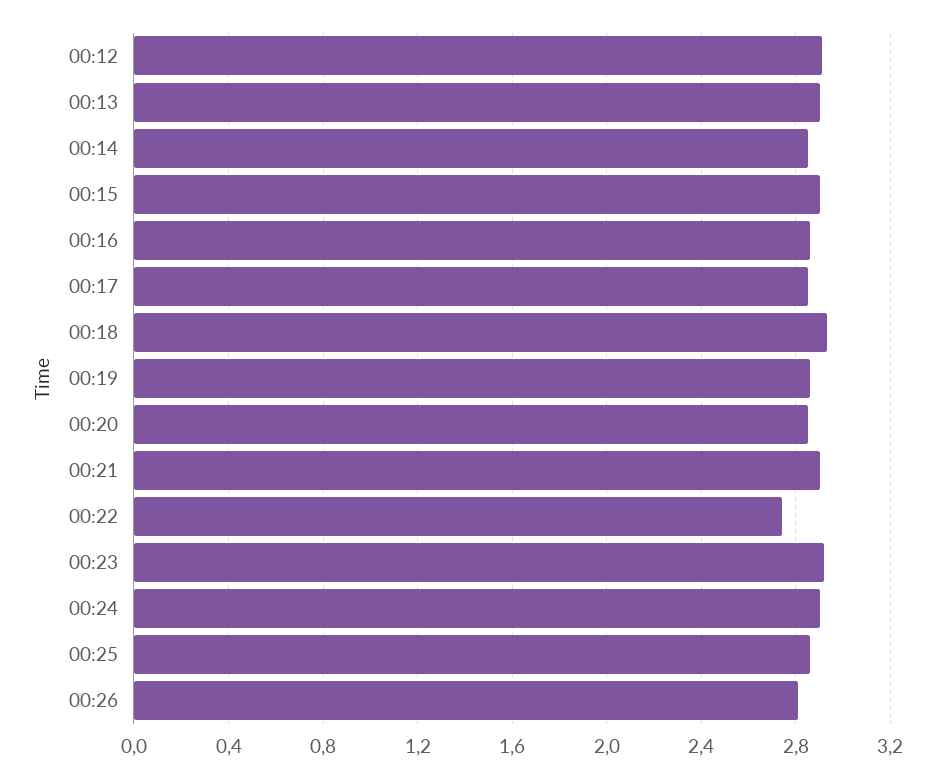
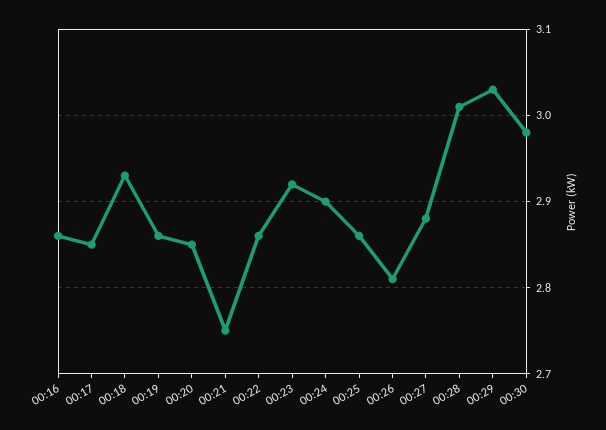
00:12: 2.9 -> none
00:13: 2.9 -> none
00:14: 2.85 -> none
00:15: 2.9 -> none
00:21: 2.9 -> 2.75
00:22: 2.75 -> 2.86
00:27: none -> 2.88
00:28: none -> 3.01
00:29: none -> 3.03
00:30: none -> 2.98

